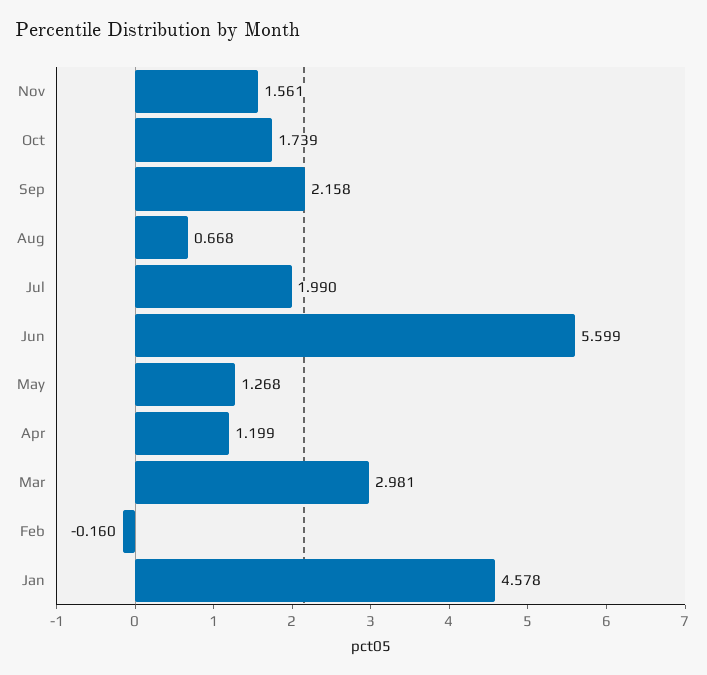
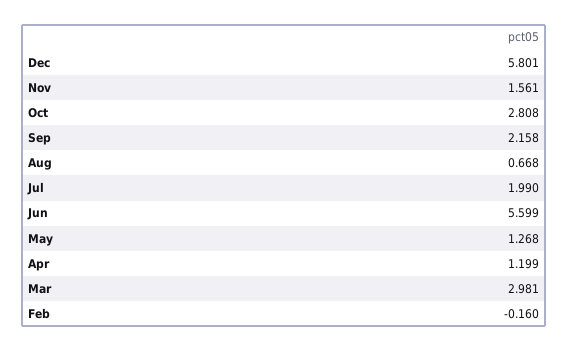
Oct: 1.739 -> 2.808
Jan: 4.578 -> none
Dec: none -> 5.801

